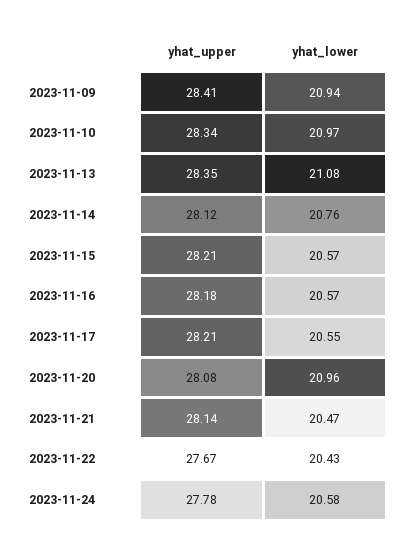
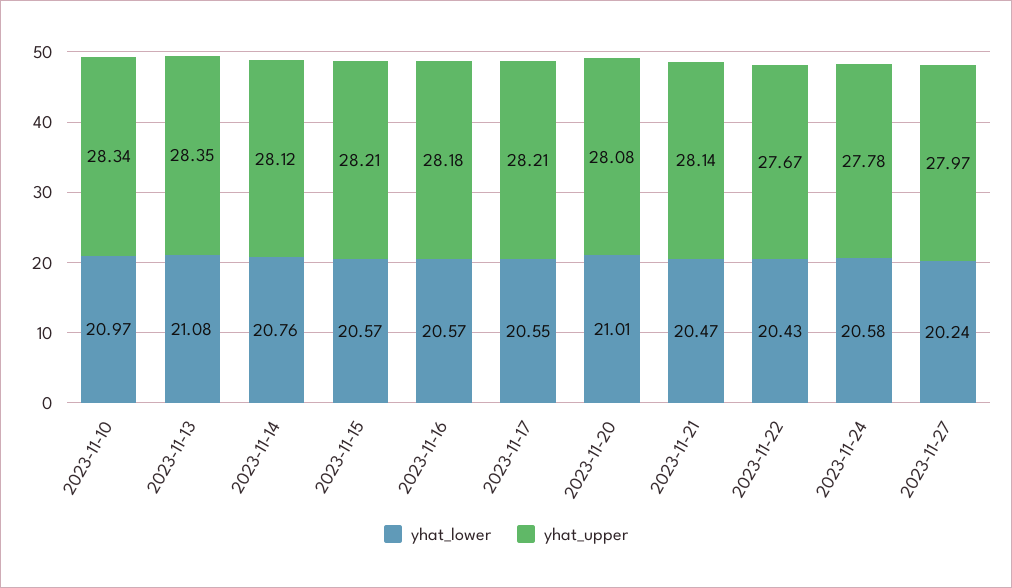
yhat_upper, 2023-11-09: 28.41 -> none
yhat_lower, 2023-11-09: 20.94 -> none
yhat_lower, 2023-11-20: 20.96 -> 21.01
yhat_lower, 2023-11-27: none -> 20.24
yhat_upper, 2023-11-27: none -> 27.97

